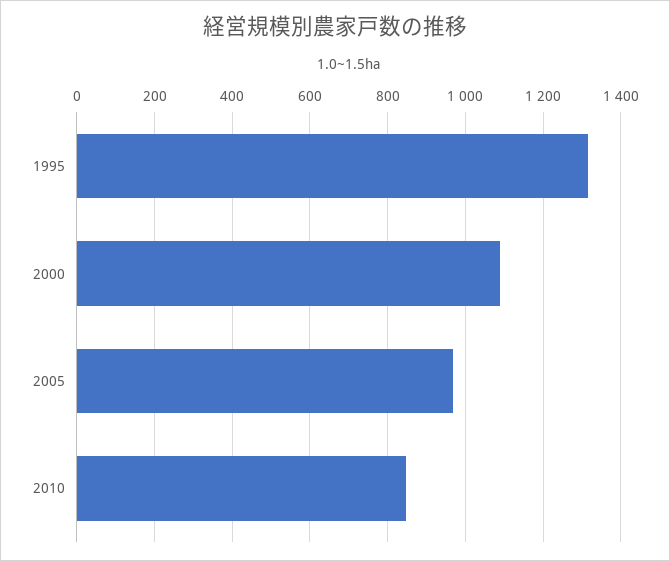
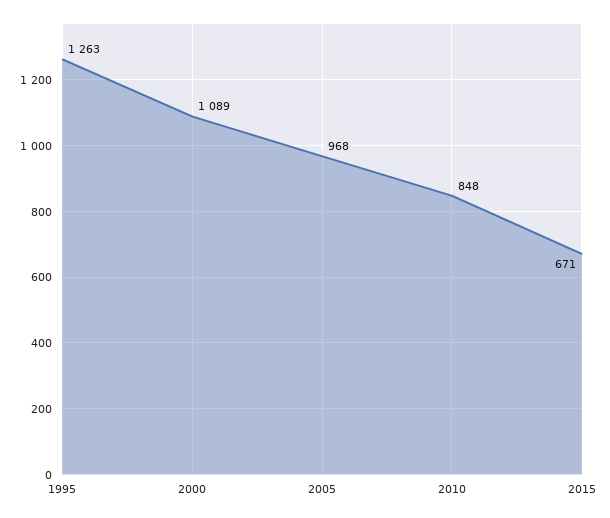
1995: 1320 -> 1263
2015: none -> 671

